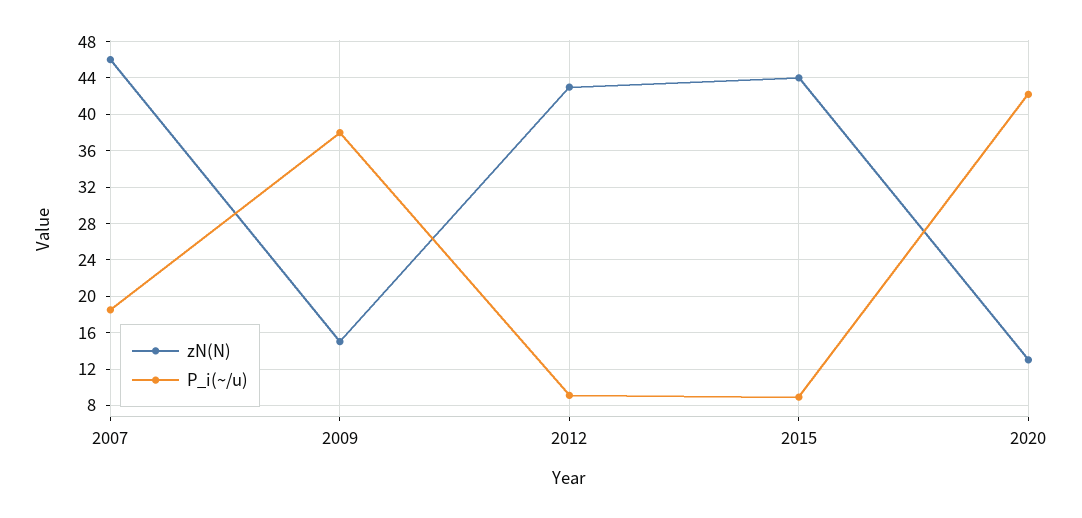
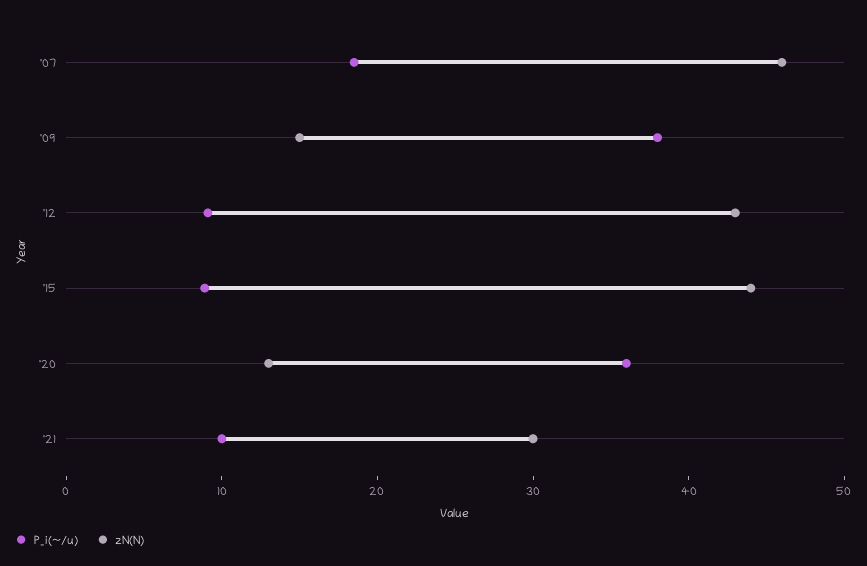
P_i(~/u), 2020: 42 -> 36
P_i(~/u), '21: none -> 10
zN(N), '21: none -> 30

